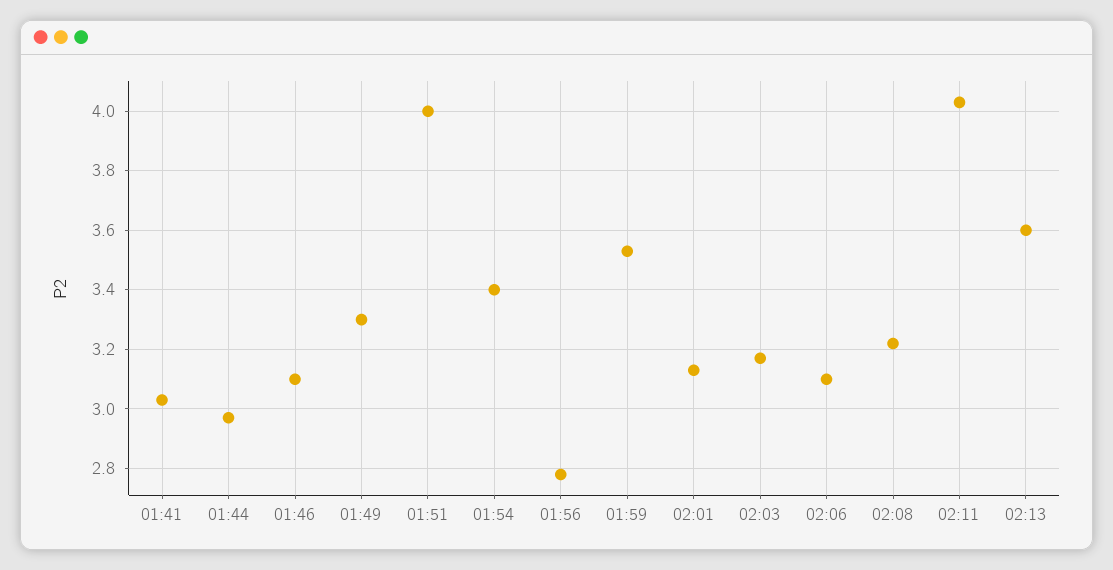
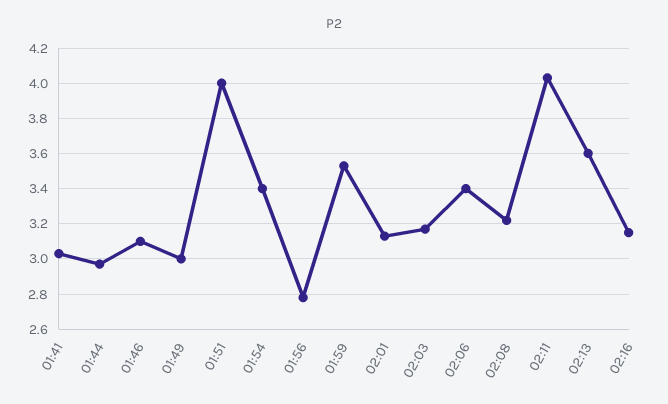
01:49: 3.3 -> 3
02:06: 3.1 -> 3.4
02:16: none -> 3.15

